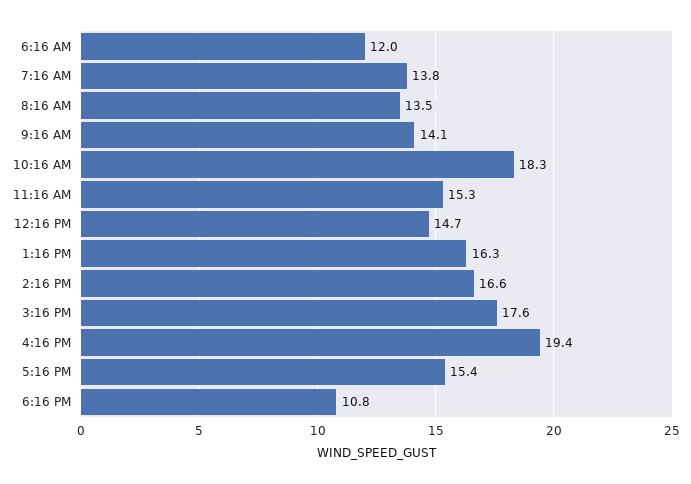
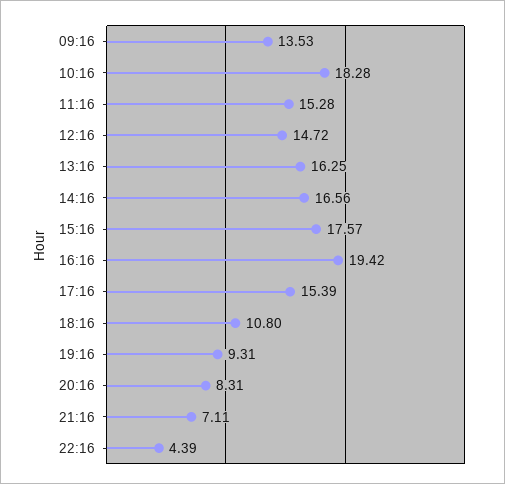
6:16 AM: 12 -> none
7:16 AM: 13.8 -> none
8:16 AM: 13.5 -> none
9:16 AM: 14.1 -> 13.53
19:16: none -> 9.31
20:16: none -> 8.31
21:16: none -> 7.11
22:16: none -> 4.39

